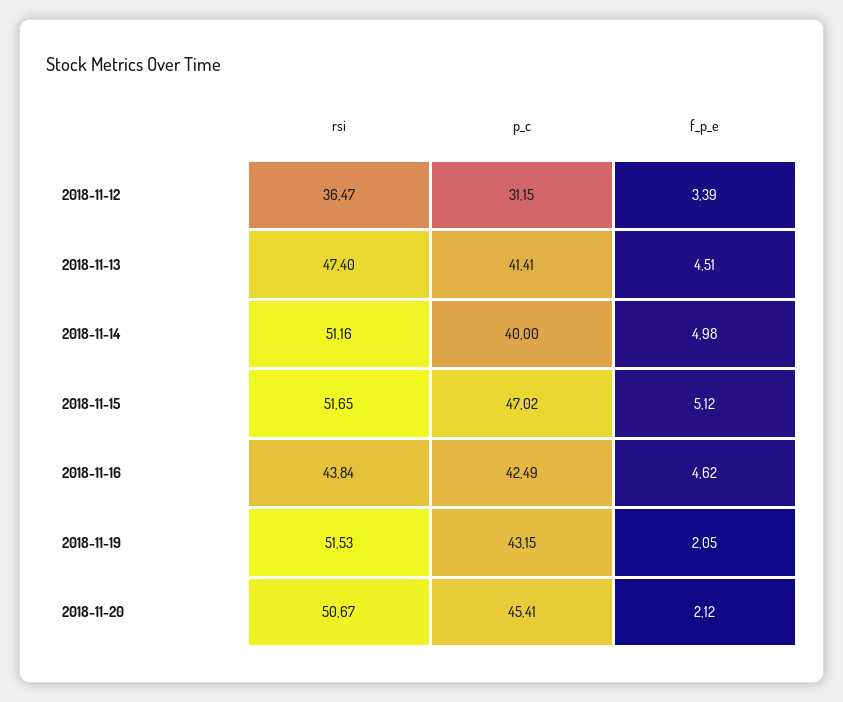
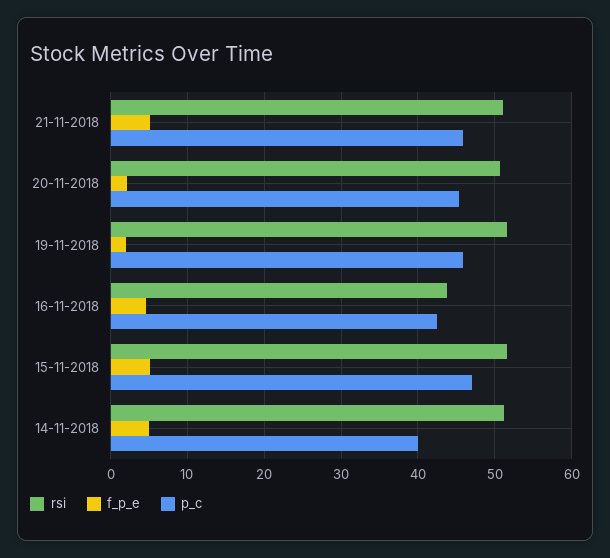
rsi, 2018-11-12: 36.47 -> none
p_c, 2018-11-12: 31.15 -> none
f_p_e, 2018-11-12: 3.39 -> none
rsi, 2018-11-13: 47.4 -> none
p_c, 2018-11-13: 41.41 -> none
f_p_e, 2018-11-13: 4.51 -> none
p_c, 2018-11-19: 43.15 -> 46
rsi, 21-11-2018: none -> 51
f_p_e, 21-11-2018: none -> 5
p_c, 21-11-2018: none -> 46

